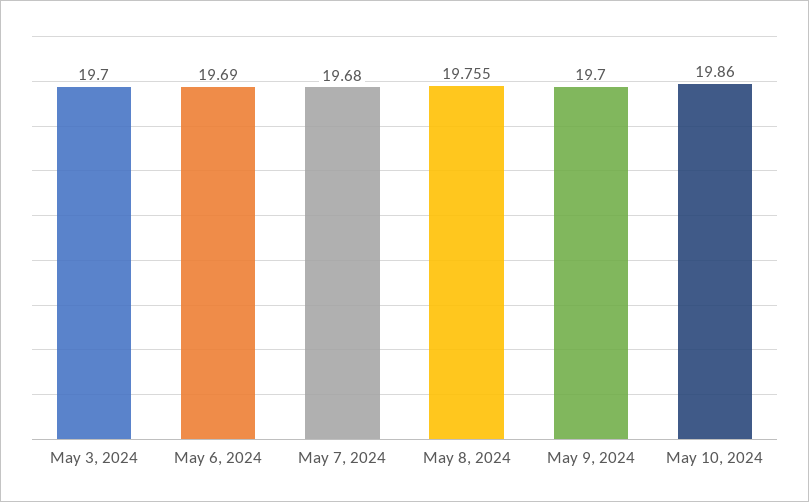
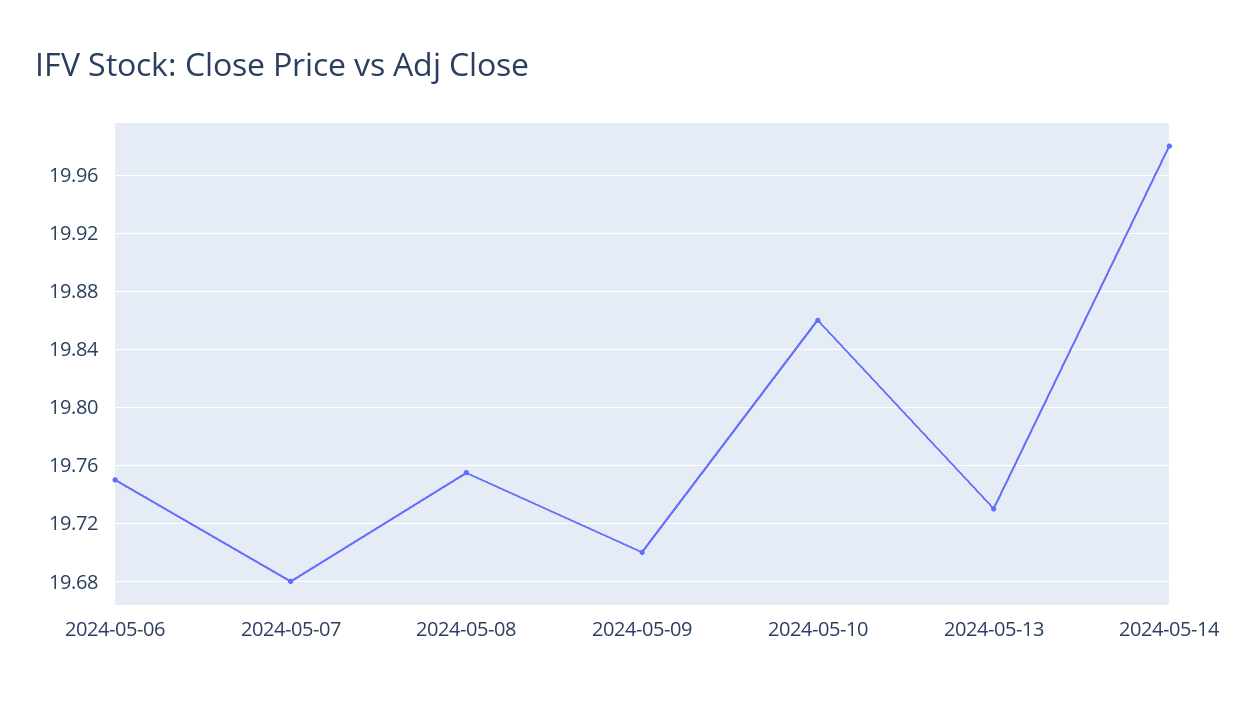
May 3, 2024: 19.7 -> none
May 6, 2024: 19.69 -> 19.75
2024-05-13: none -> 19.73
2024-05-14: none -> 19.98

